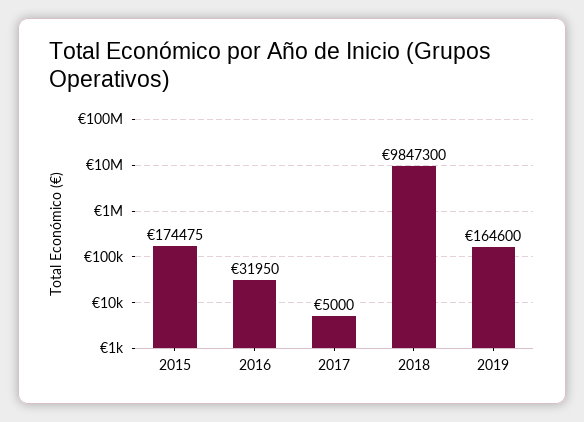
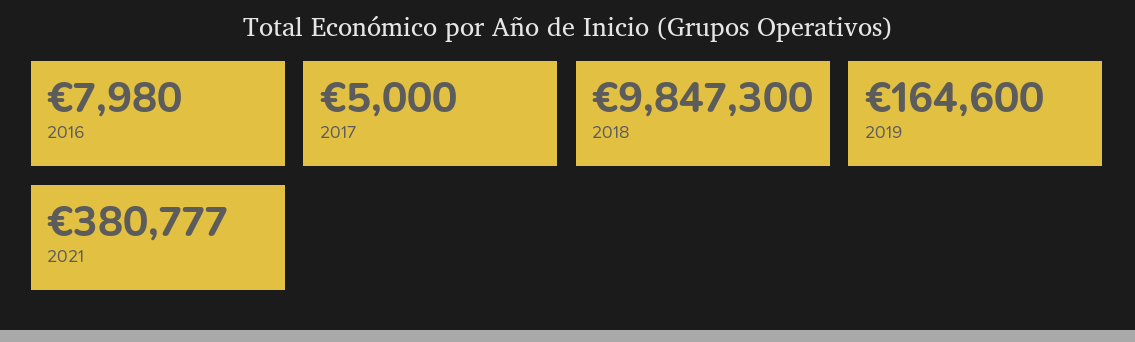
2015: 174475 -> none
2016: 31950 -> 7980
2021: none -> 380777

